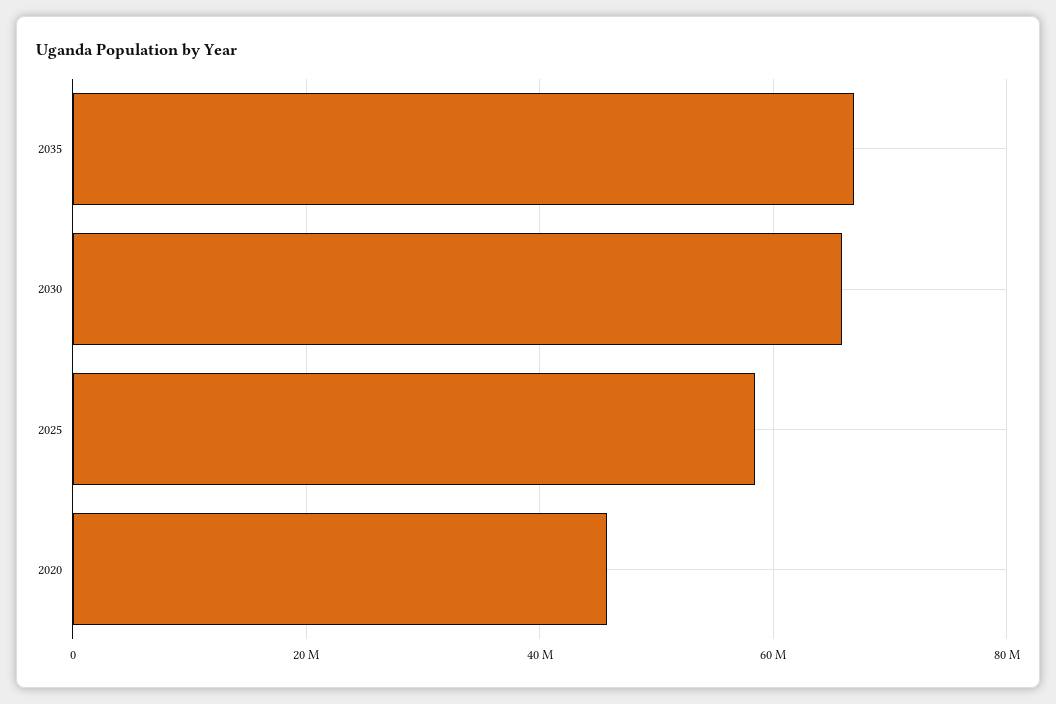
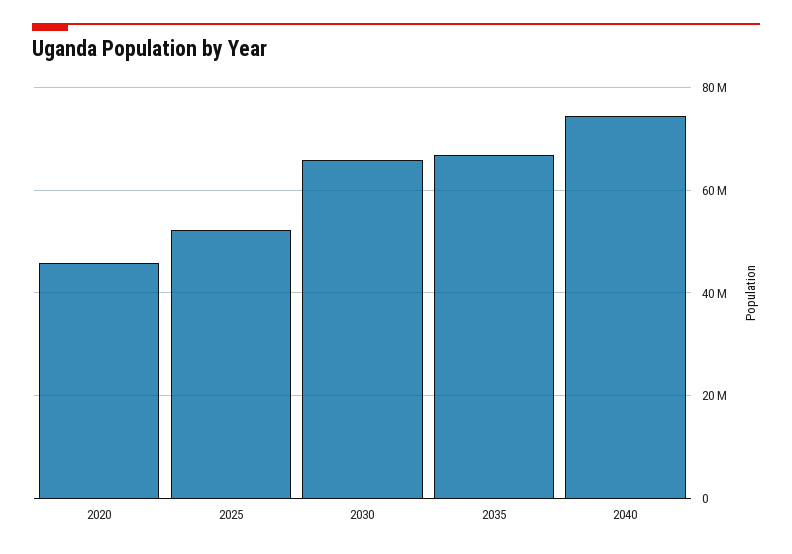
2025: 58000000 -> 52000000
2040: none -> 74000000

